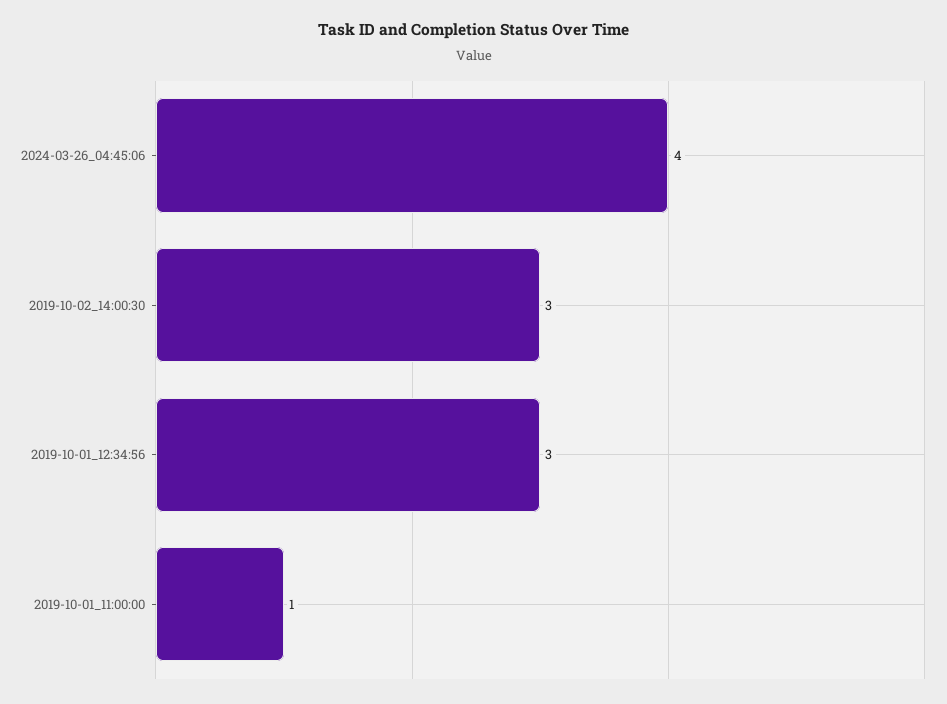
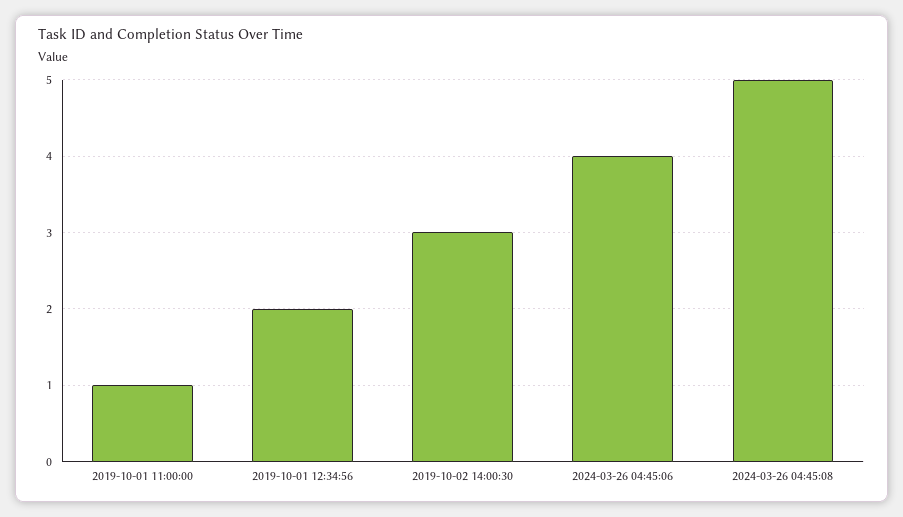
2019-10-01_12:34:56: 3 -> 2
2024-03-26 04:45:08: none -> 5

